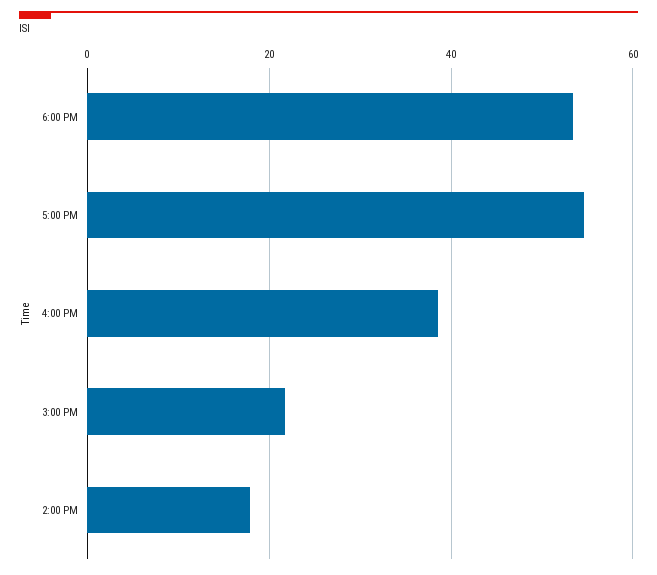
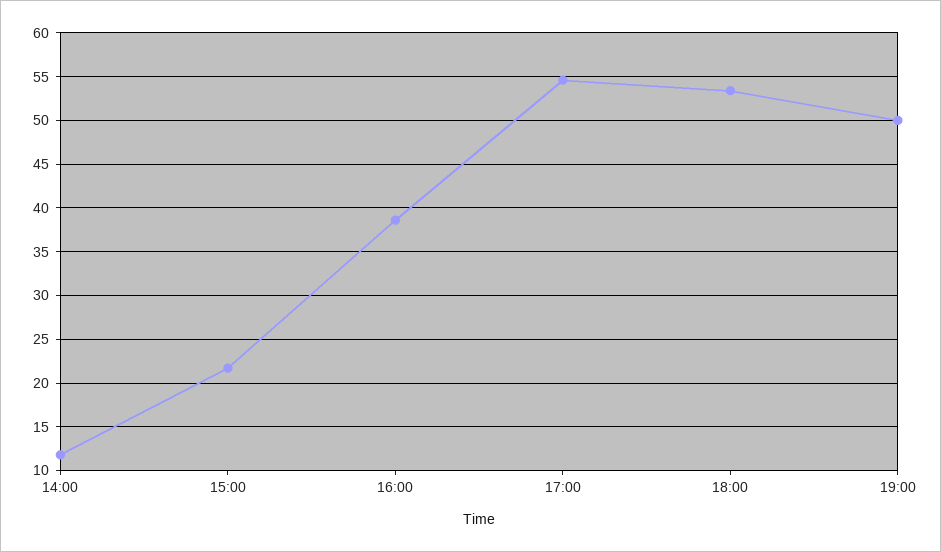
2:00 PM: 18 -> 12
19:00: none -> 50

